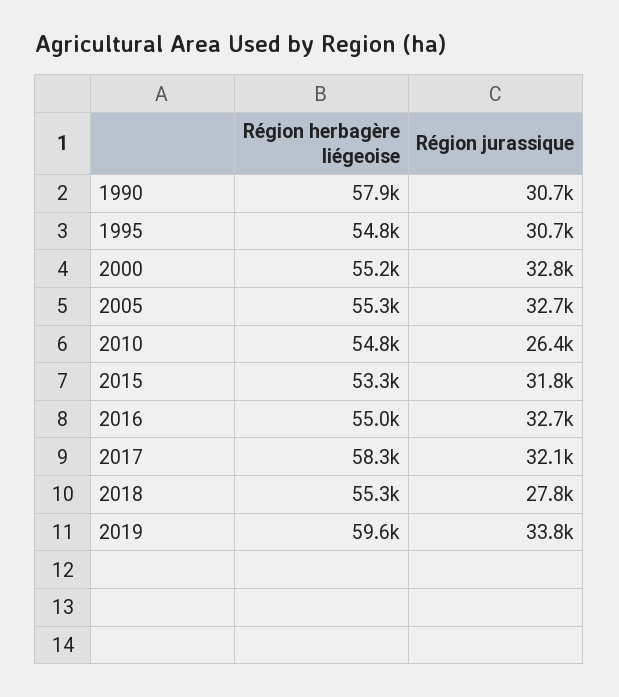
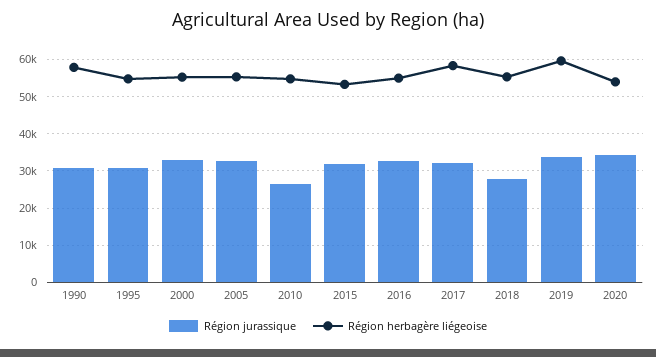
Région jurassique, 2020: none -> 34000
Région herbagère liégeoise, 2020: none -> 54000

